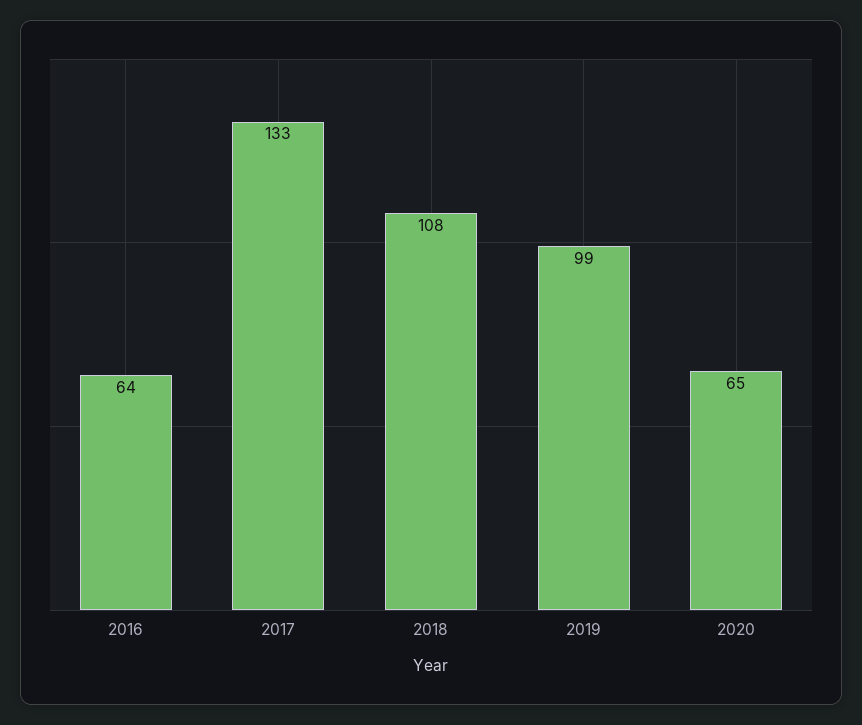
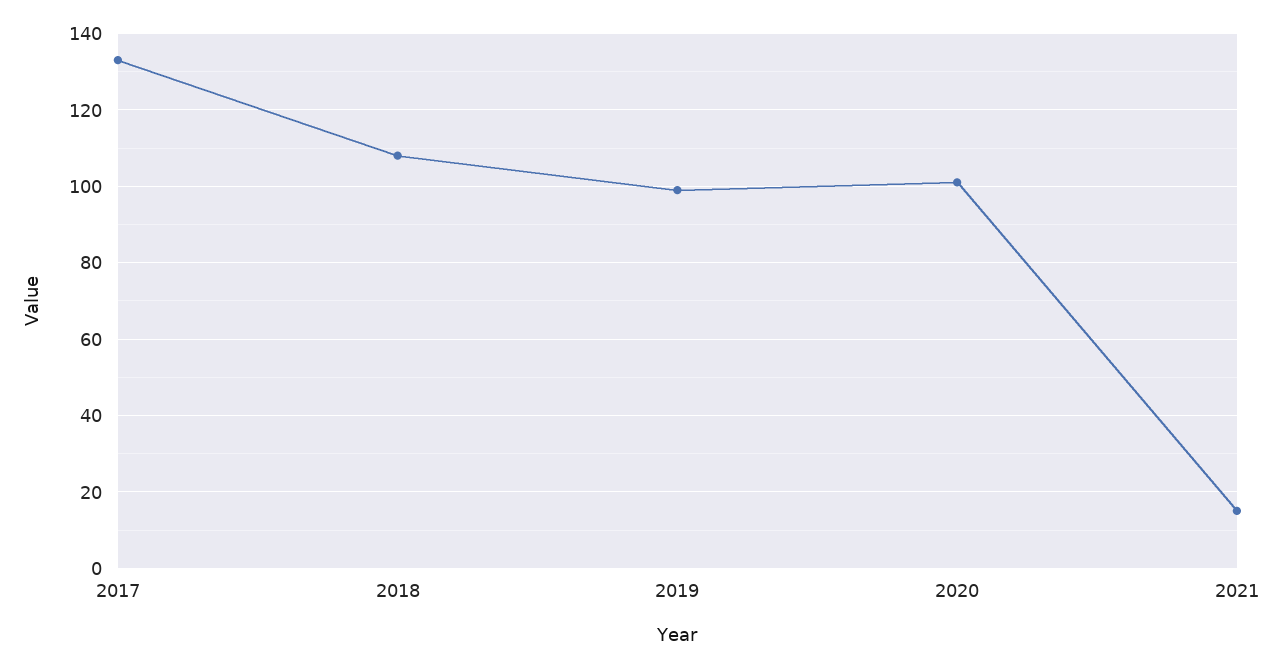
2016: 64 -> none
2020: 65 -> 100
2021: none -> 15

